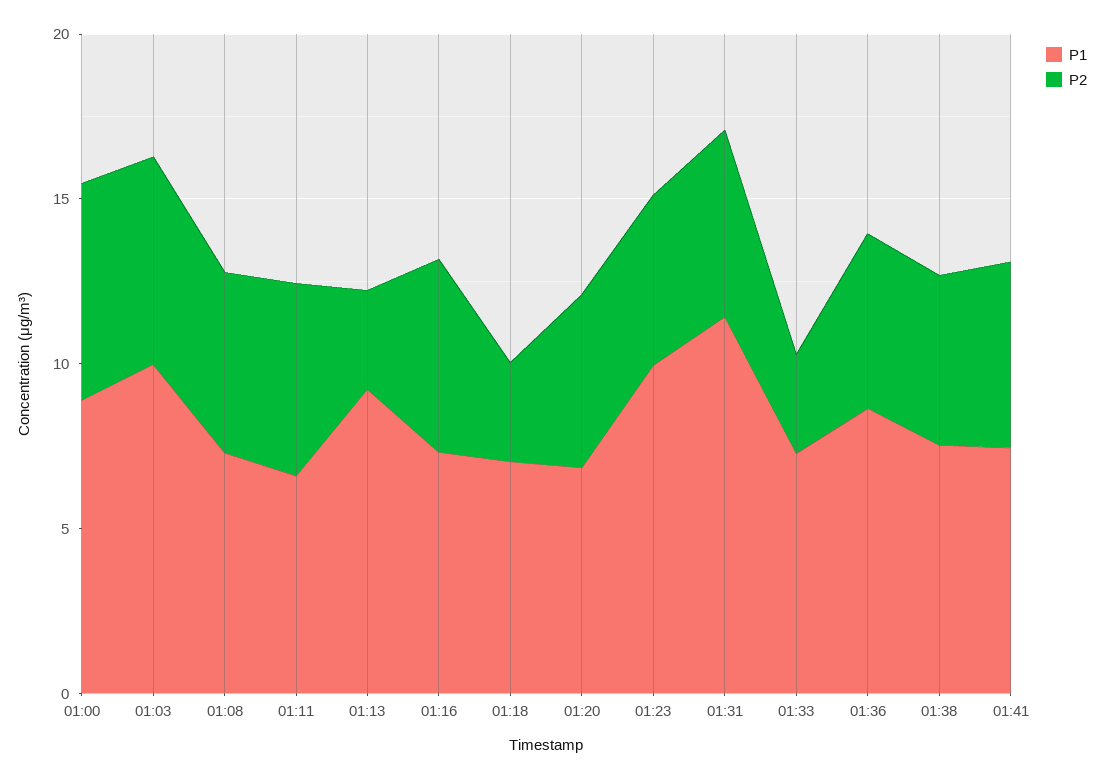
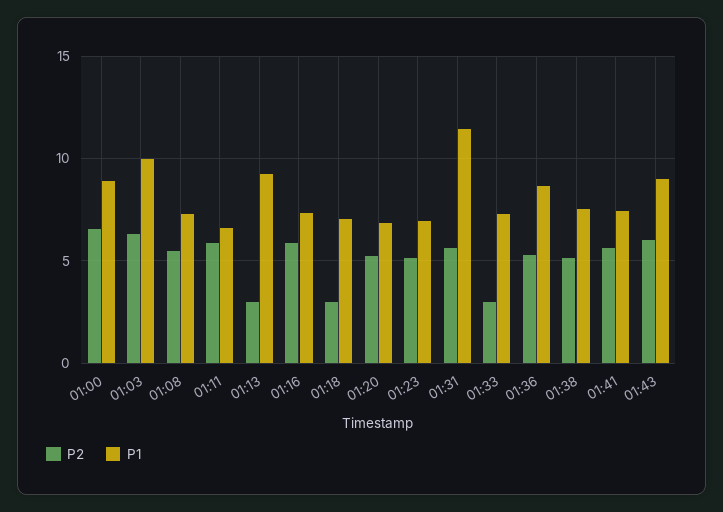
P1, 01:23: 10 -> 7
P2, 01:43: none -> 6
P1, 01:43: none -> 9

